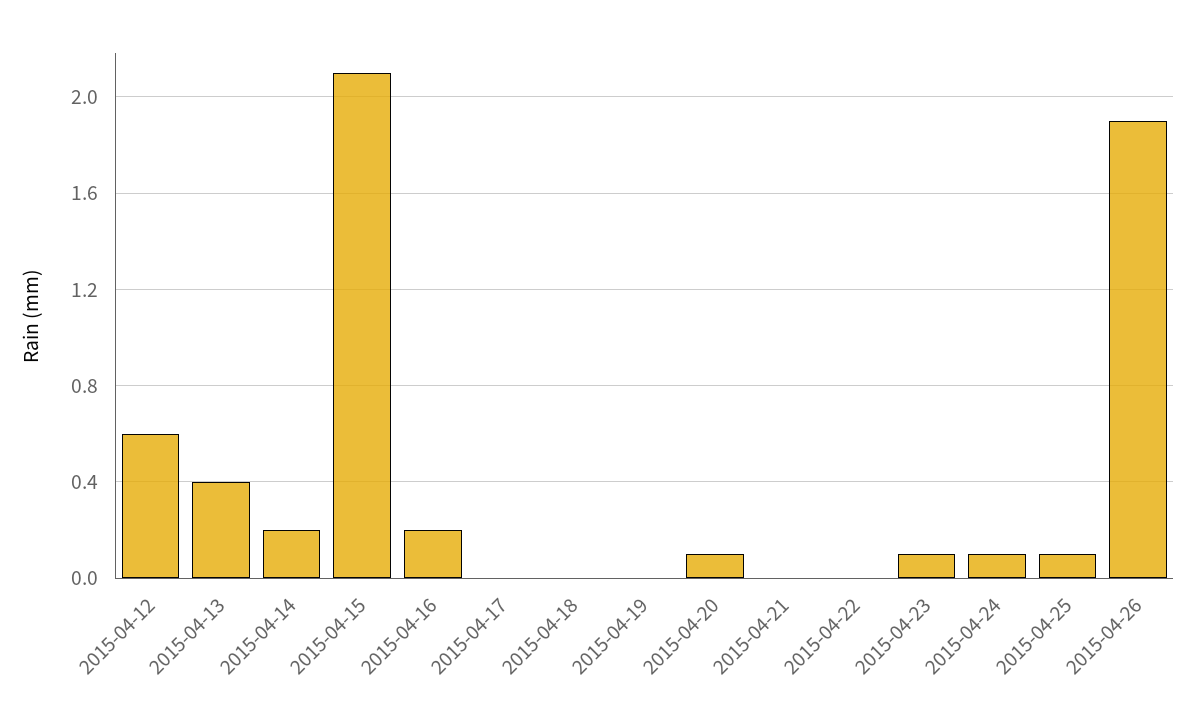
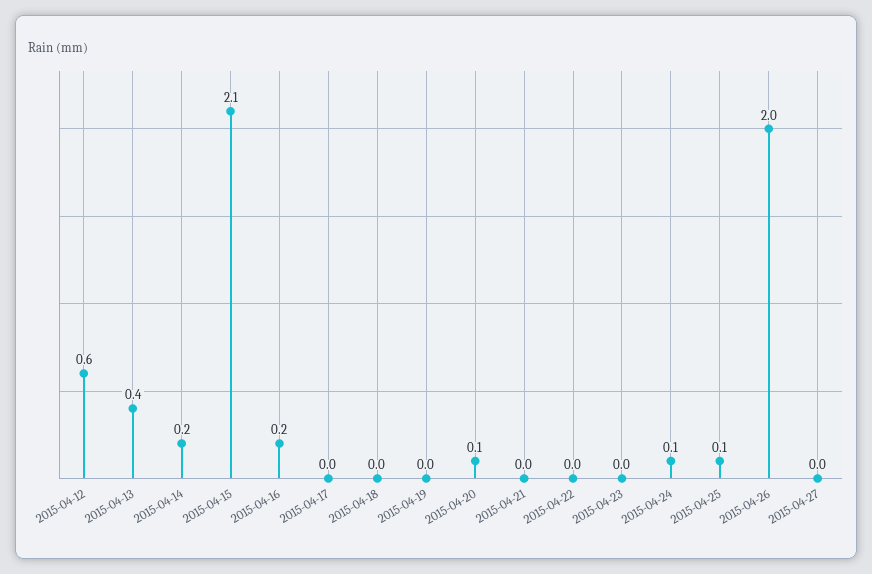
2015-04-23: 0.1 -> 0
2015-04-26: 1.9 -> 2
2015-04-27: none -> 0

